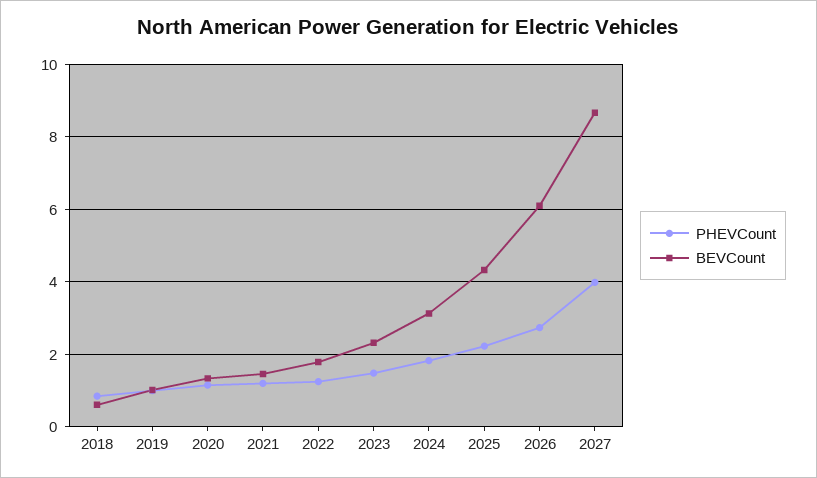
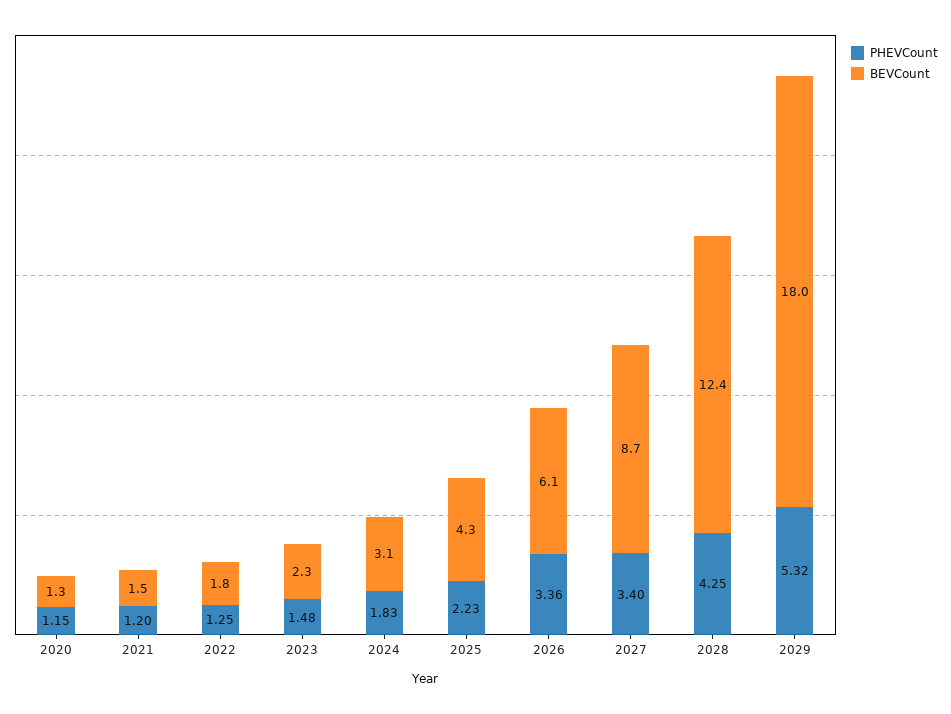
PHEVCount, 2018: 0.8 -> none
BEVCount, 2018: 0.6 -> none
PHEVCount, 2019: 1 -> none
BEVCount, 2019: 1 -> none
PHEVCount, 2026: 2.8 -> 3.36
PHEVCount, 2027: 4 -> 3.4
PHEVCount, 2028: none -> 4.25
BEVCount, 2028: none -> 12.4
PHEVCount, 2029: none -> 5.32
BEVCount, 2029: none -> 18

